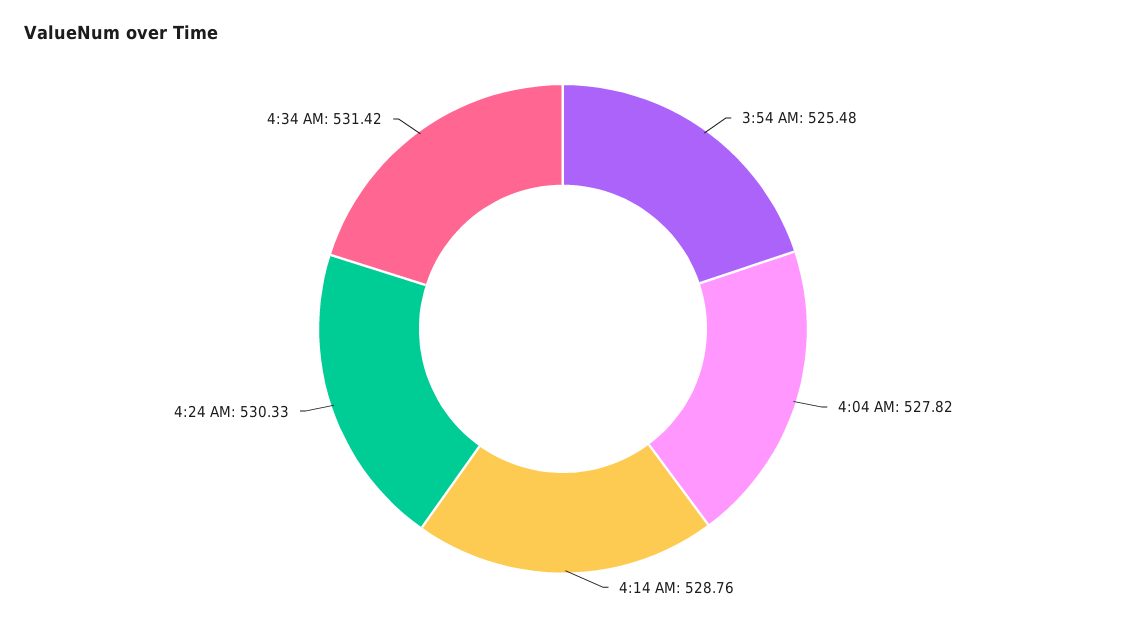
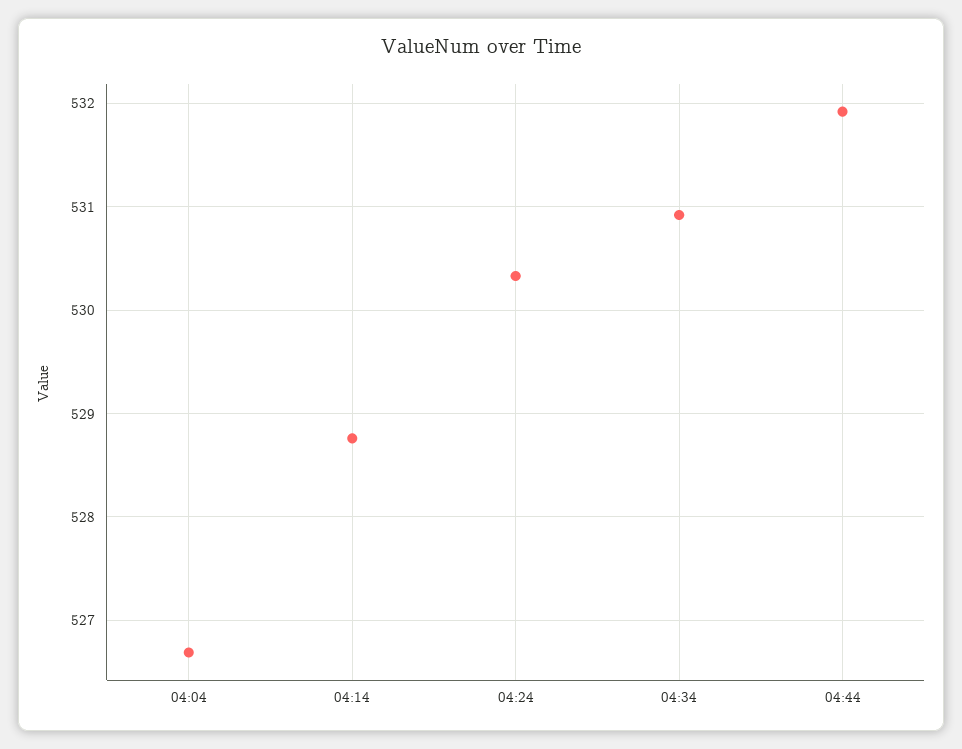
3:54 AM: 525.48 -> none
4:04 AM: 527.82 -> 526.7
4:34 AM: 531.42 -> 530.9
04:44: none -> 531.9

